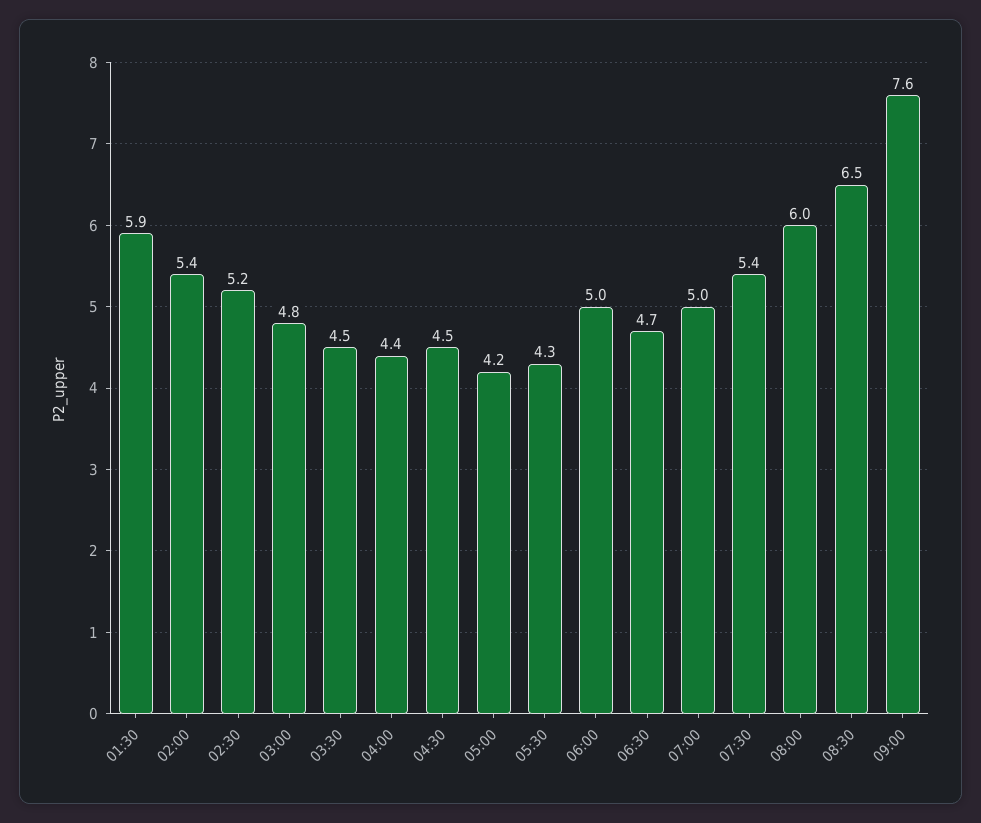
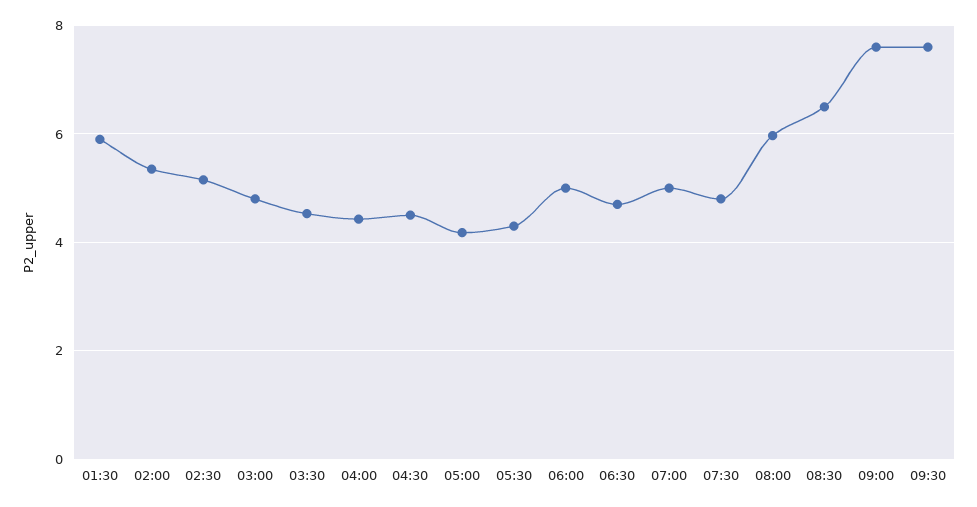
07:30: 5.4 -> 4.8
09:30: none -> 7.6

